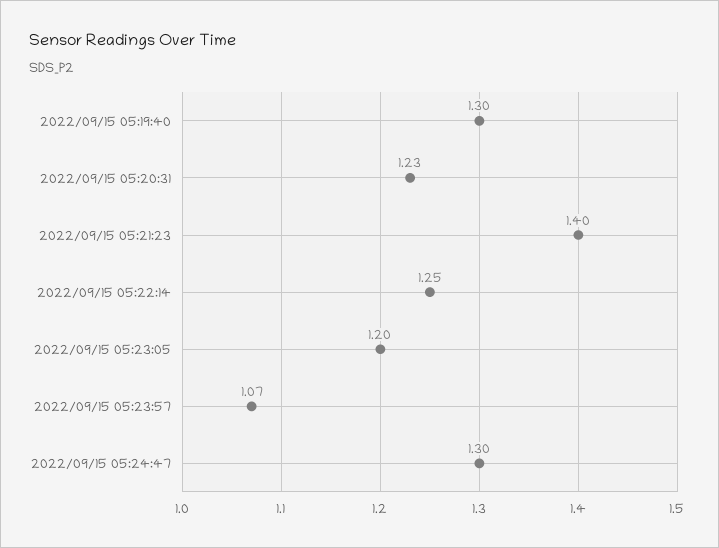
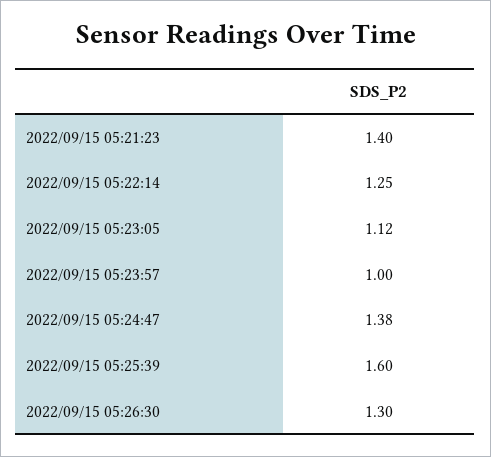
2022/09/15 05:19:40: 1.3 -> none
2022/09/15 05:20:31: 1.23 -> none
2022/09/15 05:23:05: 1.2 -> 1.12
2022/09/15 05:23:57: 1.07 -> 1
2022/09/15 05:24:47: 1.3 -> 1.38
2022/09/15 05:25:39: none -> 1.6
2022/09/15 05:26:30: none -> 1.3

